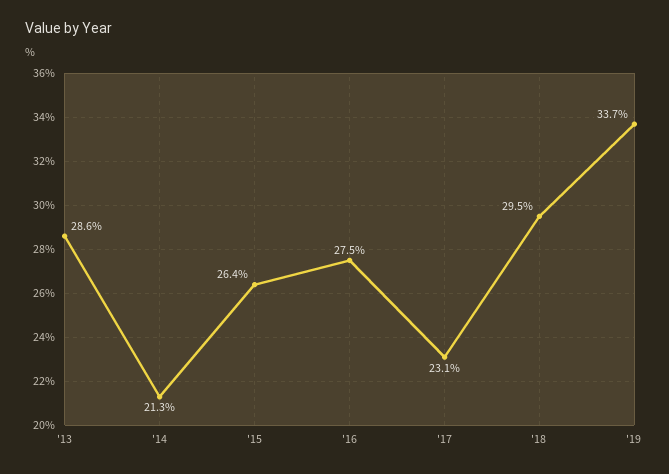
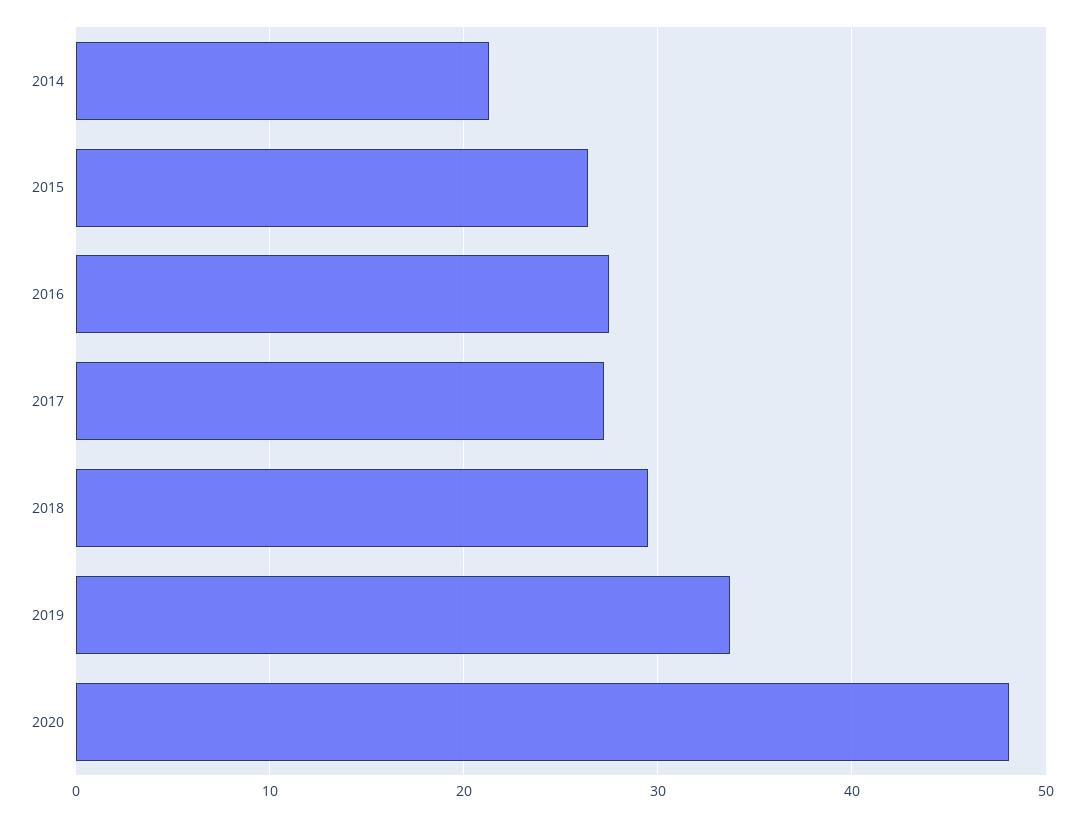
'13: 28.6 -> none
'17: 23.1 -> 27
2020: none -> 48

